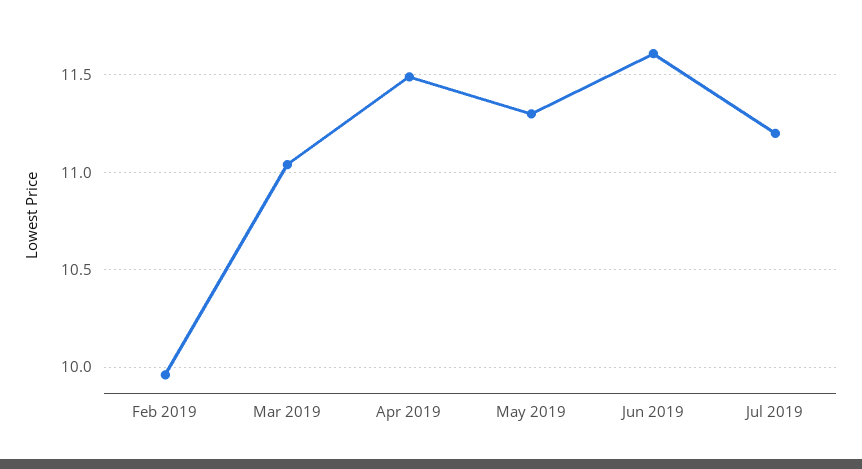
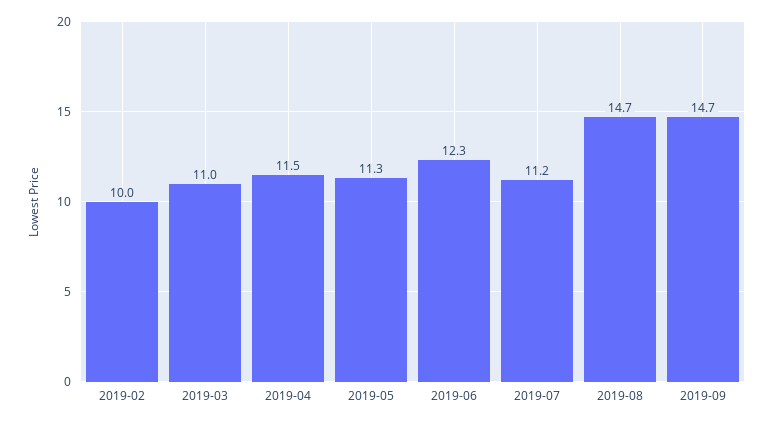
Jun 2019: 11.6 -> 12.3
2019-08: none -> 14.7
2019-09: none -> 14.7

